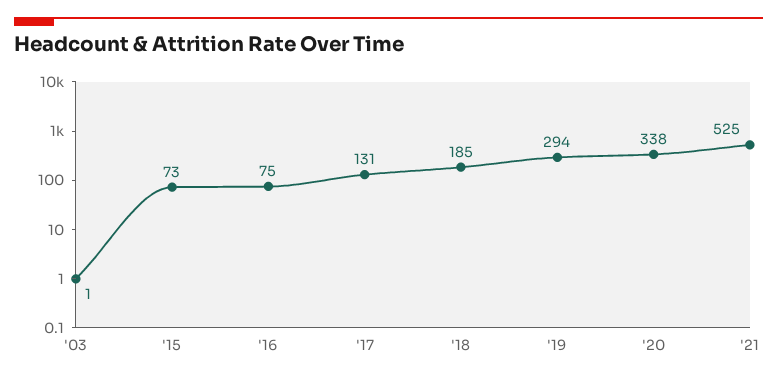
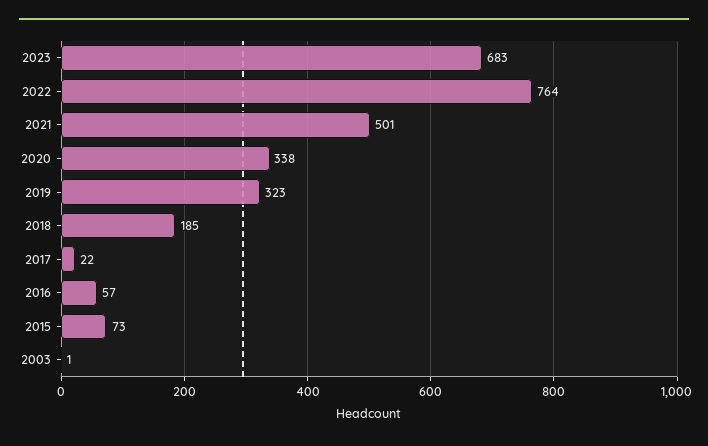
'16: 75 -> 57
'17: 131 -> 22
'19: 294 -> 323
'21: 525 -> 501
2023: none -> 683
2022: none -> 764

